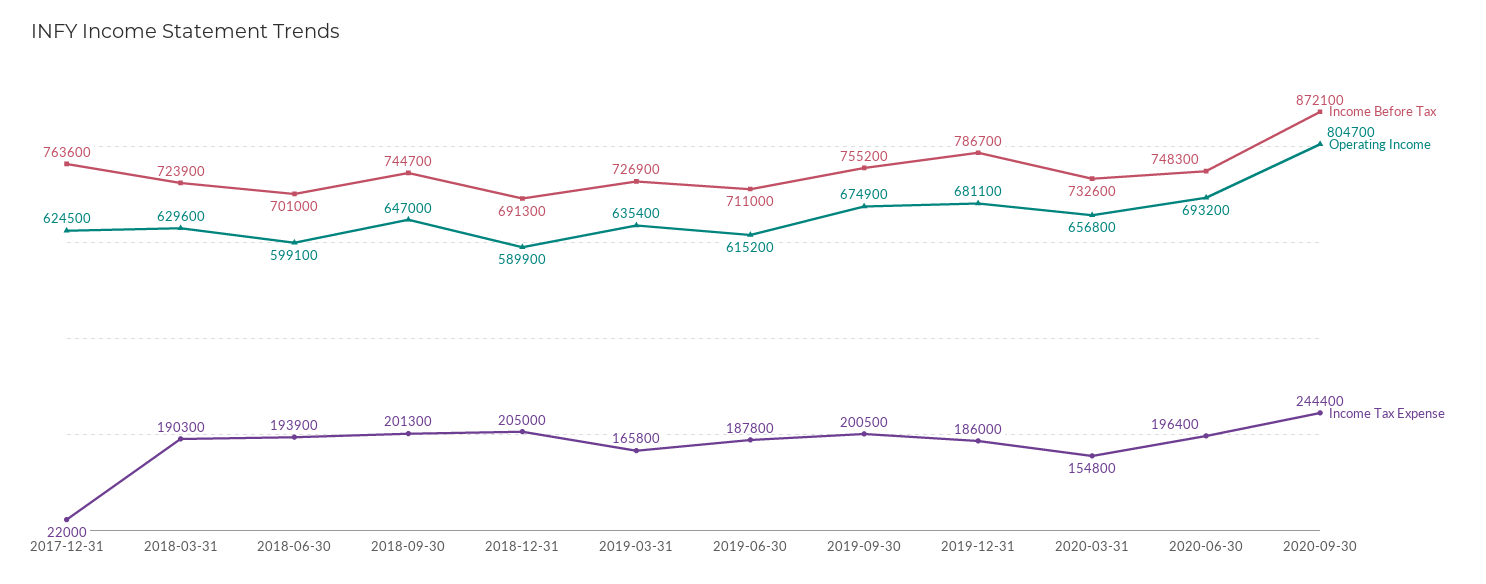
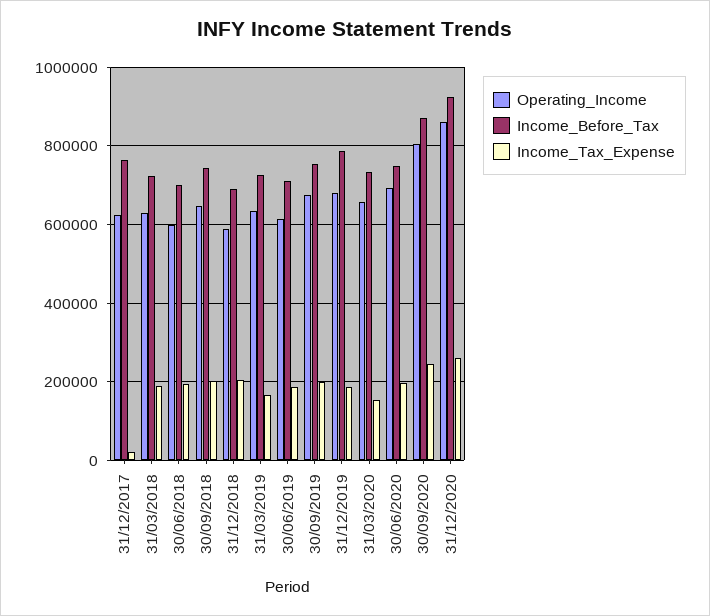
Operating Income, 31/12/2020: none -> 860000
Income Before Tax, 31/12/2020: none -> 920000
Income Tax Expense, 31/12/2020: none -> 260000

